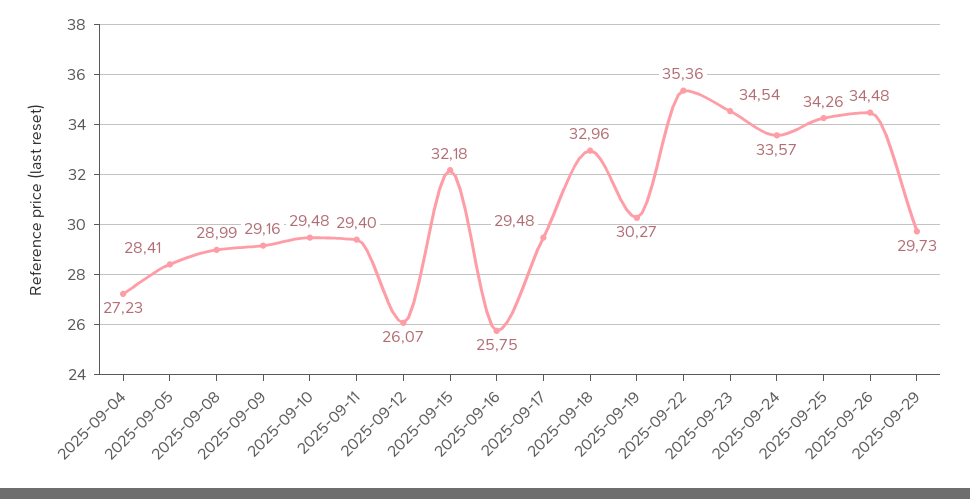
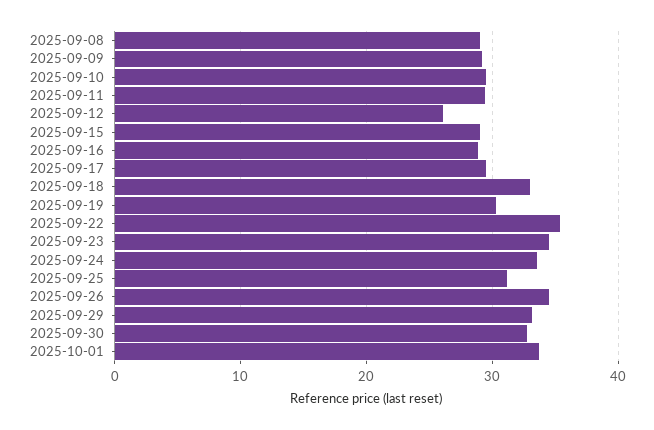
2025-09-04: 27.23 -> none
2025-09-05: 28.41 -> none
2025-09-15: 32.18 -> 29
2025-09-16: 25.75 -> 29
2025-09-25: 34.26 -> 31
2025-09-29: 29.73 -> 33
2025-09-30: none -> 33
2025-10-01: none -> 34

